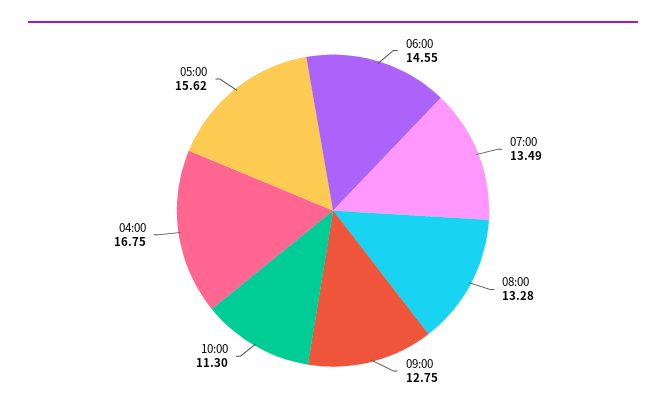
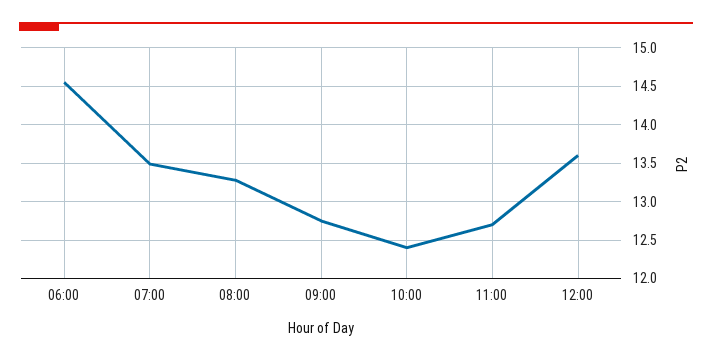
10:00: 11.3 -> 12.4
04:00: 16.75 -> none
05:00: 15.62 -> none
11:00: none -> 12.7
12:00: none -> 13.6

